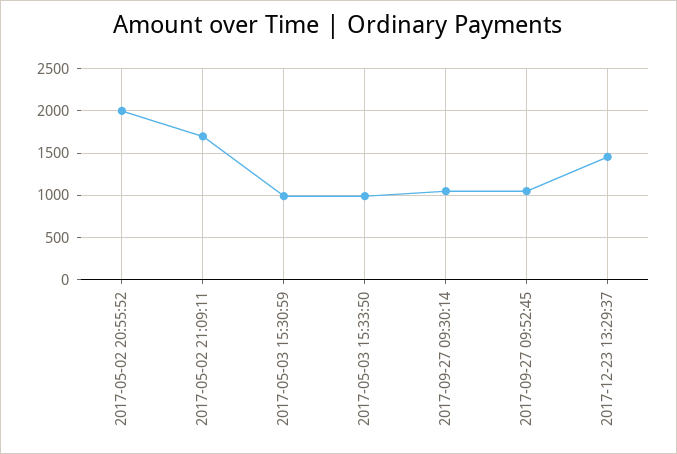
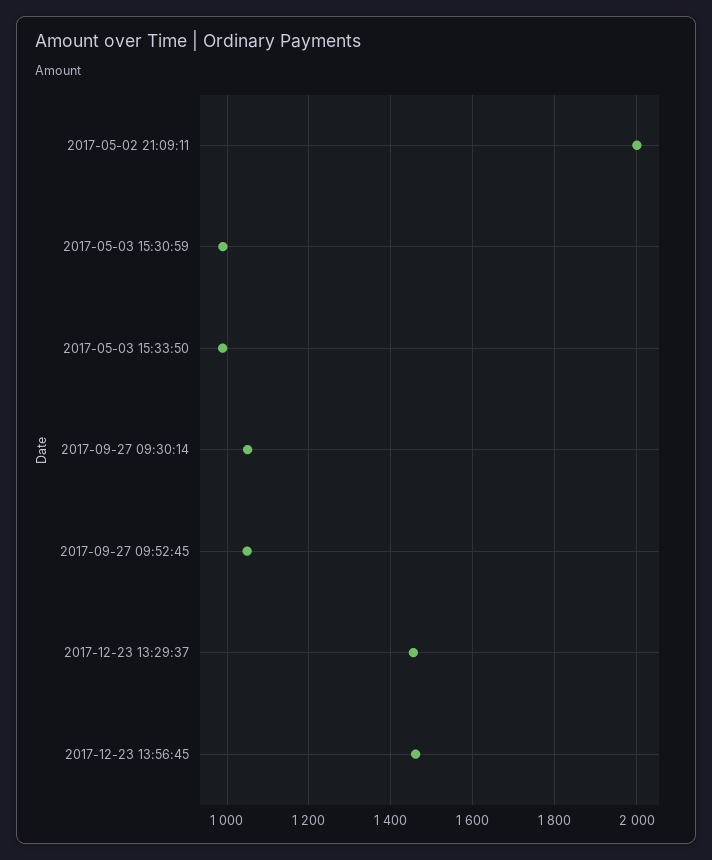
2017-05-02 20:55:52: 2000 -> none
2017-05-02 21:09:11: 1700 -> 2000
2017-12-23 13:56:45: none -> 1460

